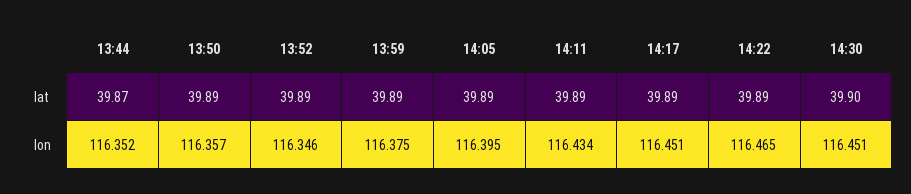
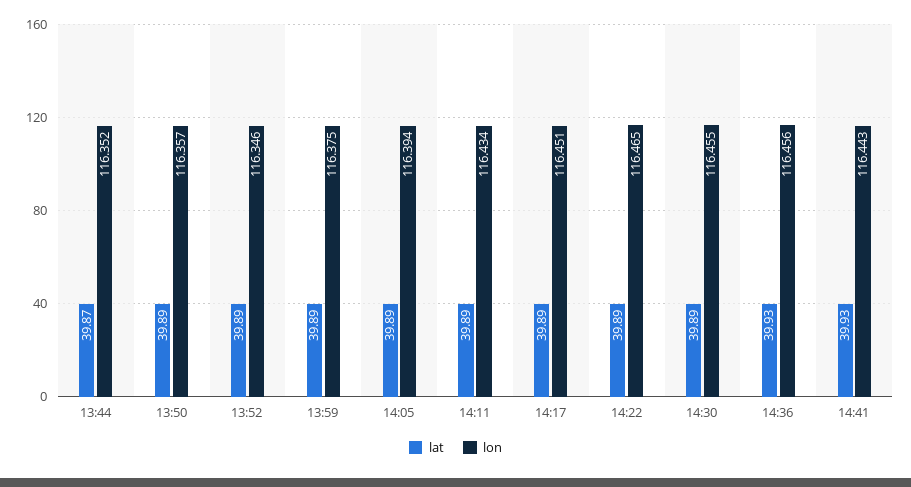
lat, 14:30: 39.9 -> 39.89
lon, 14:05: 116.395 -> 116.394
lon, 14:30: 116.451 -> 116.455
lat, 14:36: none -> 39.93
lon, 14:36: none -> 116.456
lat, 14:41: none -> 39.93
lon, 14:41: none -> 116.443

